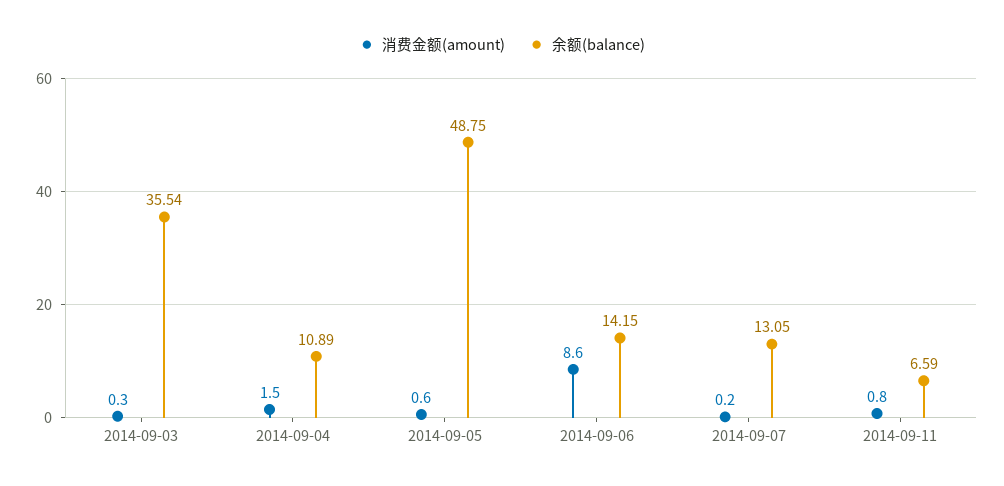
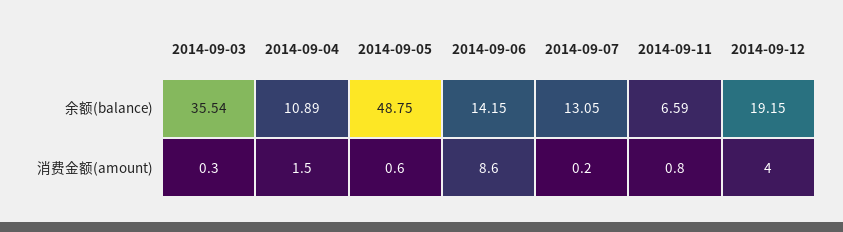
余额(balance), 2014-09-12: none -> 19.15
消费金额(amount), 2014-09-12: none -> 4

